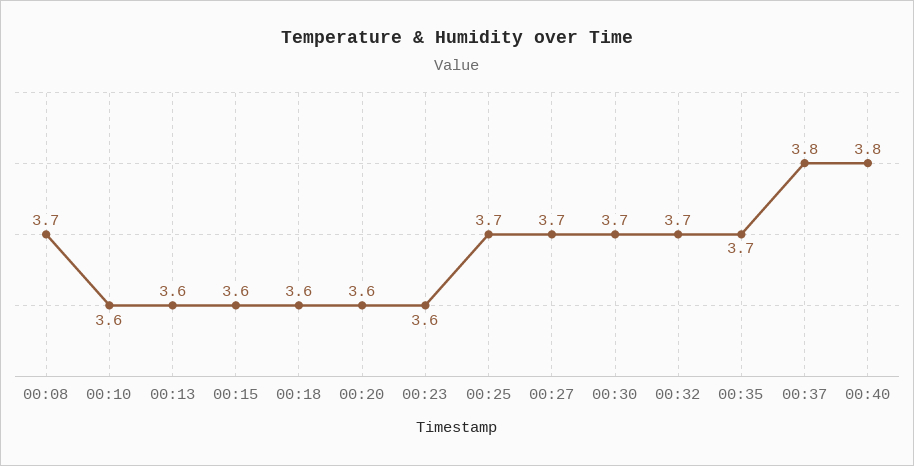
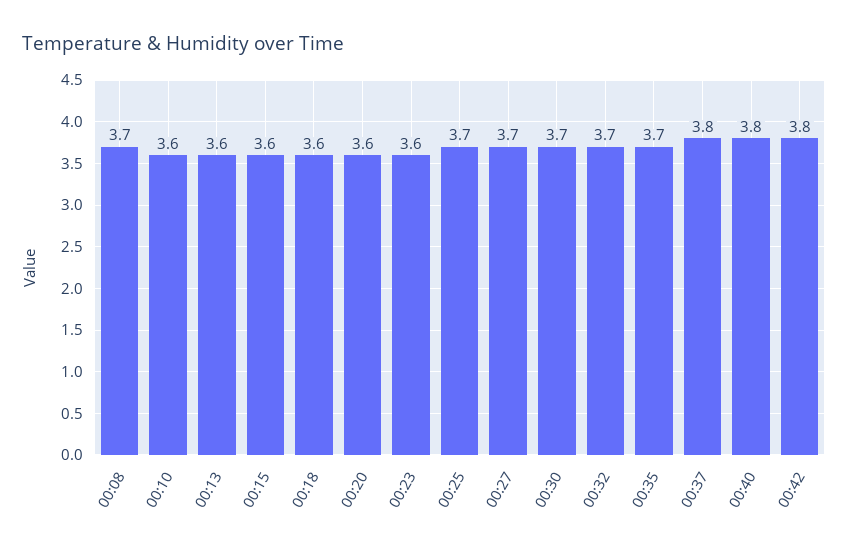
00:42: none -> 3.8

